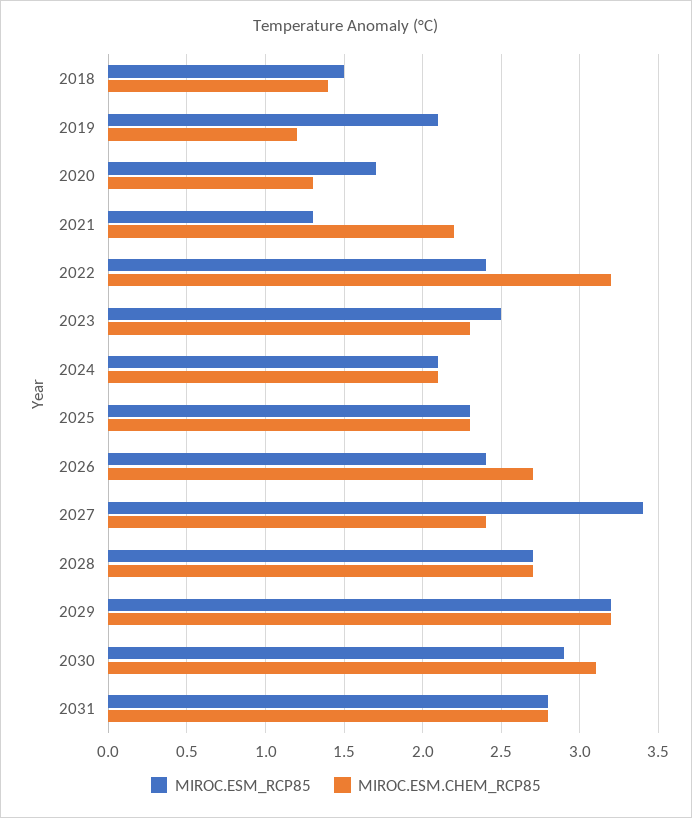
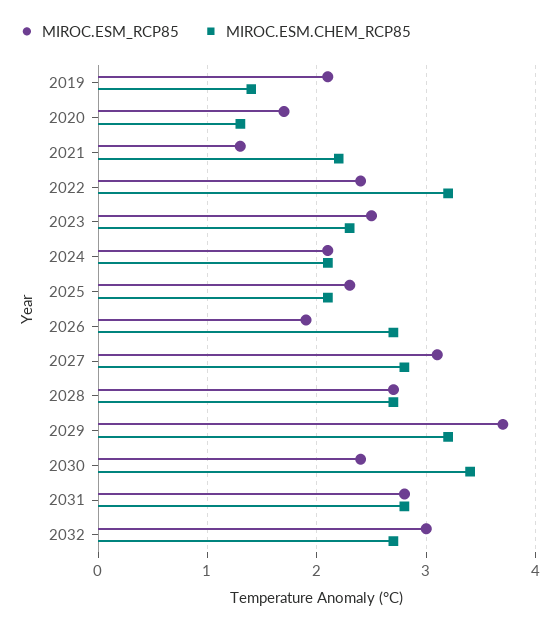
MIROC.ESM_RCP85, 2018: 1.5 -> none
MIROC.ESM.CHEM_RCP85, 2018: 1.4 -> none
MIROC.ESM.CHEM_RCP85, 2019: 1.2 -> 1.4
MIROC.ESM.CHEM_RCP85, 2025: 2.3 -> 2.1
MIROC.ESM_RCP85, 2026: 2.4 -> 1.9
MIROC.ESM_RCP85, 2027: 3.4 -> 3.1
MIROC.ESM.CHEM_RCP85, 2027: 2.4 -> 2.8
MIROC.ESM_RCP85, 2029: 3.2 -> 3.7
MIROC.ESM_RCP85, 2030: 2.9 -> 2.4
MIROC.ESM.CHEM_RCP85, 2030: 3.1 -> 3.4
MIROC.ESM_RCP85, 2032: none -> 3
MIROC.ESM.CHEM_RCP85, 2032: none -> 2.7

